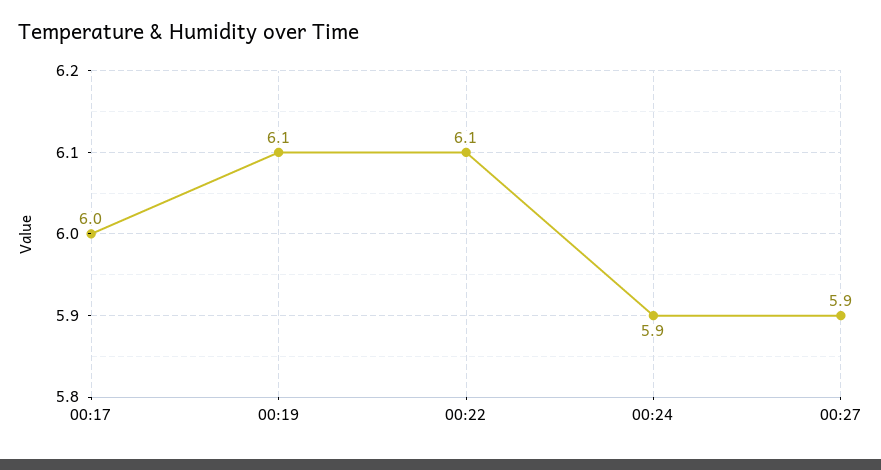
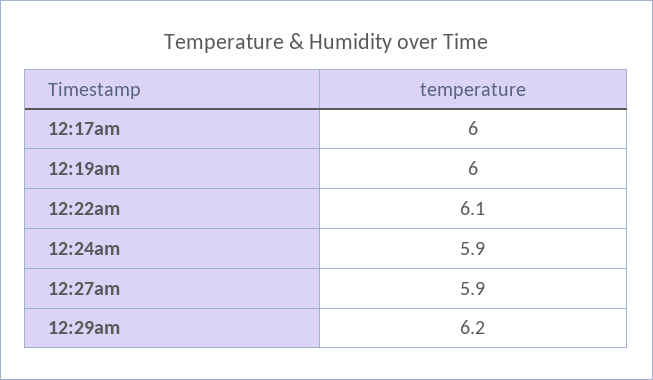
00:19: 6.1 -> 6
12:29am: none -> 6.2

